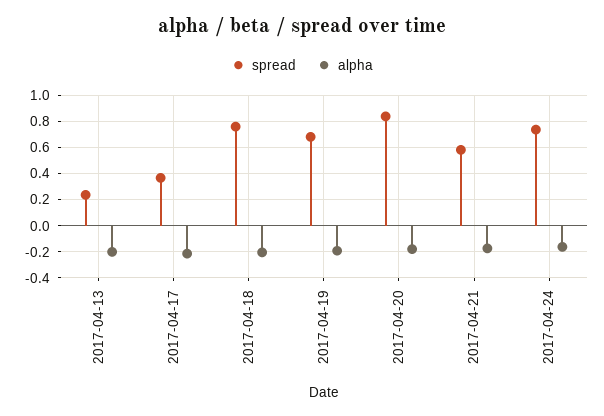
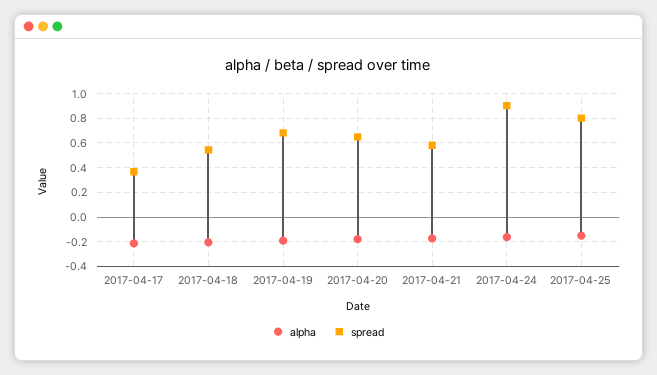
spread, 2017-04-13: 0.25 -> none
alpha, 2017-04-13: -0.2 -> none
spread, 2017-04-18: 0.75 -> 0.55
spread, 2017-04-20: 0.85 -> 0.65
spread, 2017-04-24: 0.75 -> 0.9
alpha, 2017-04-25: none -> -0.15
spread, 2017-04-25: none -> 0.8

